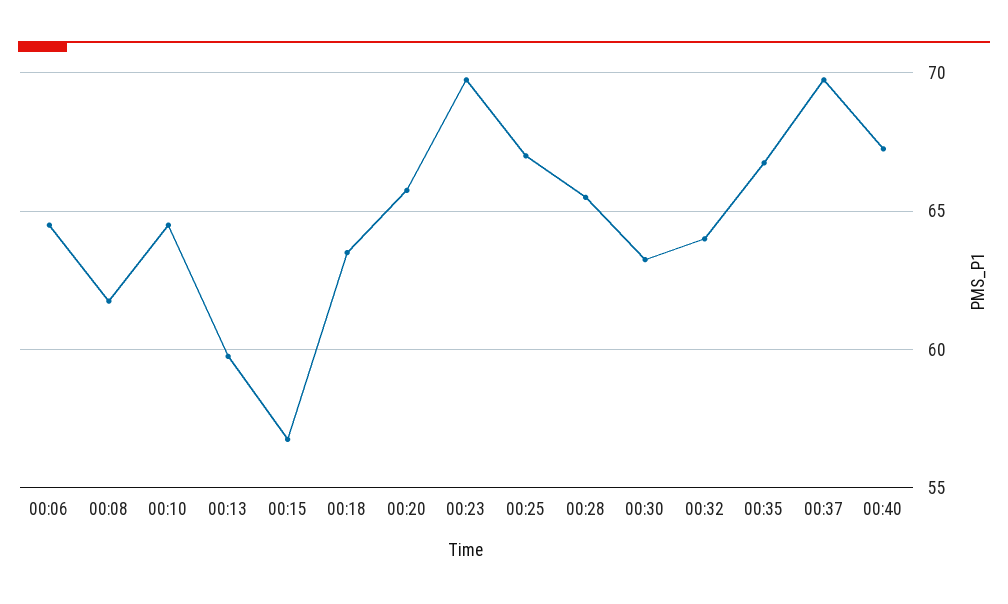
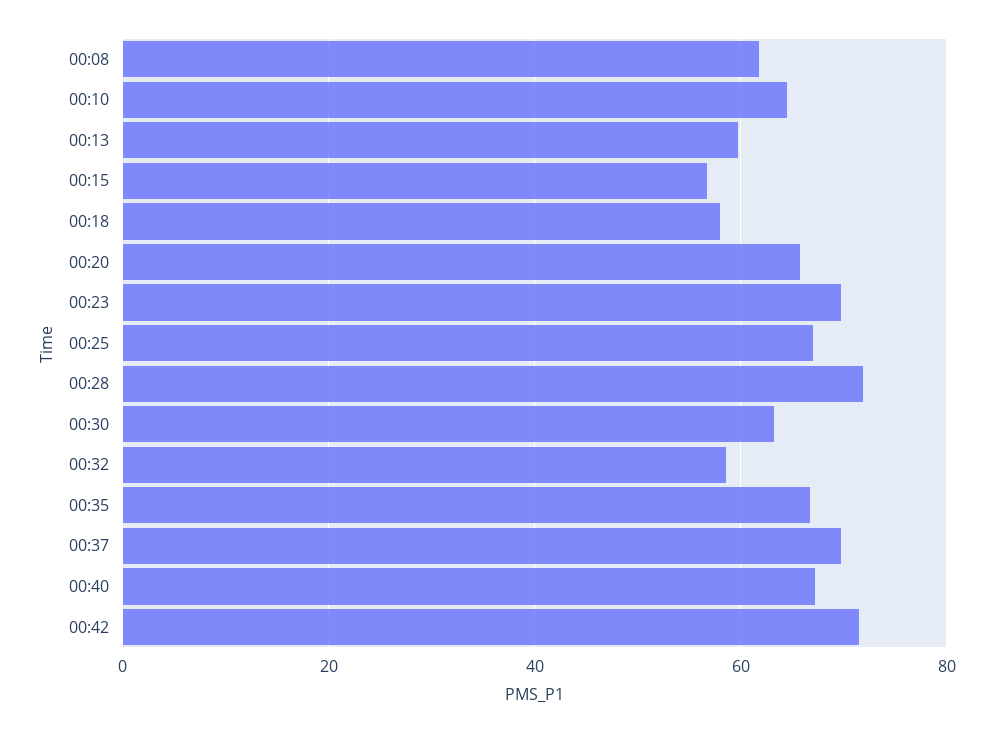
00:06: 64.5 -> none
00:18: 63.5 -> 58
00:28: 65.5 -> 72
00:32: 64 -> 58
00:42: none -> 72

